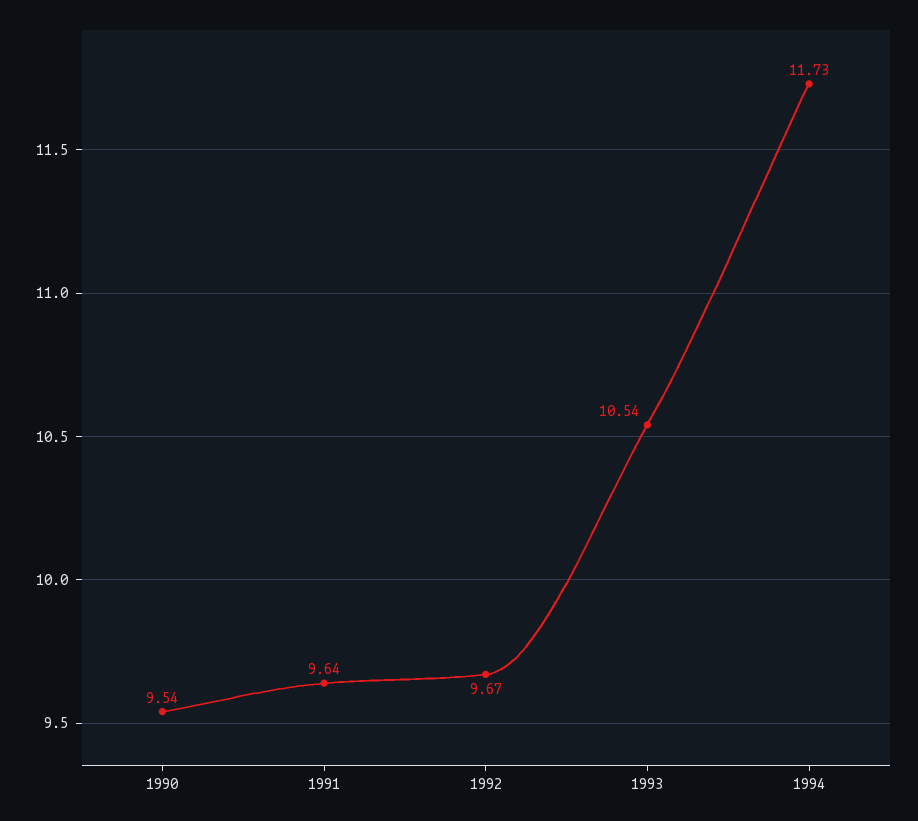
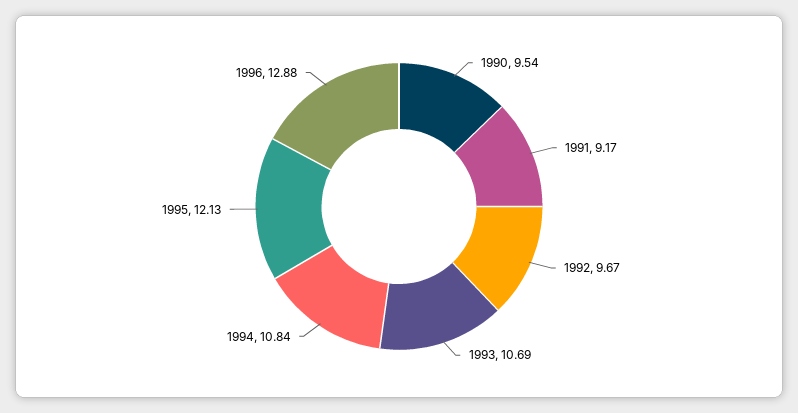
1991: 9.64 -> 9.17
1993: 10.54 -> 10.69
1994: 11.73 -> 10.84
1995: none -> 12.13
1996: none -> 12.88

